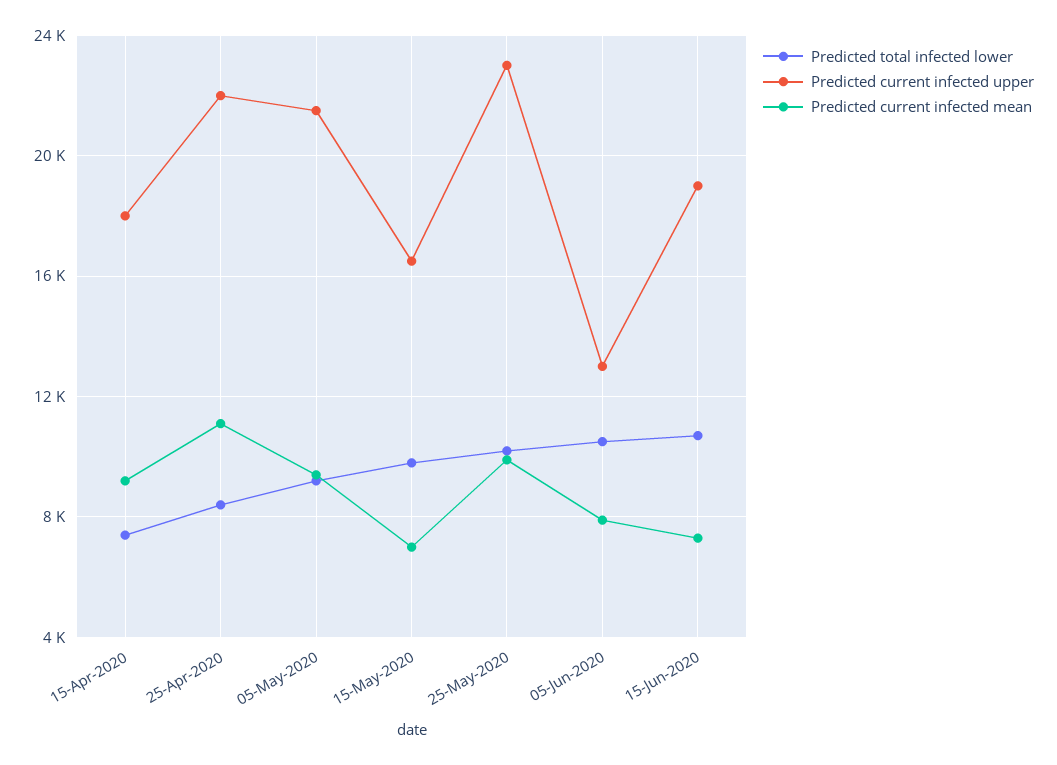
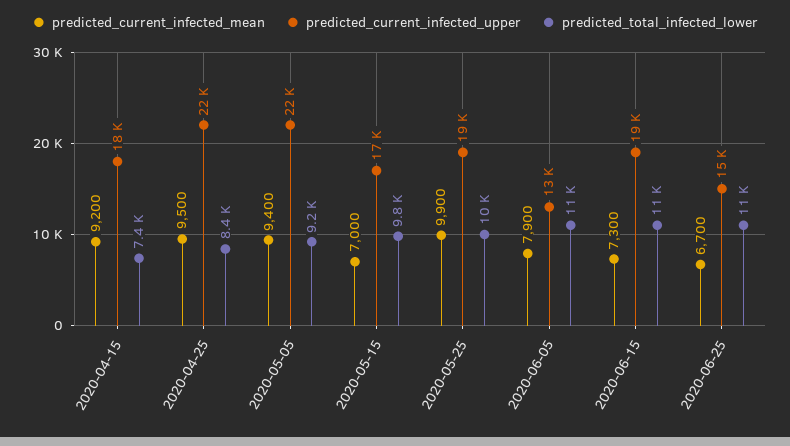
Predicted current infected mean, 25-Apr-2020: 11000 -> 9500
Predicted current infected upper, 25-May-2020: 23000 -> 19000
Predicted current infected mean, 2020-06-25: none -> 6700
Predicted current infected upper, 2020-06-25: none -> 15000
Predicted total infected lower, 2020-06-25: none -> 11000

